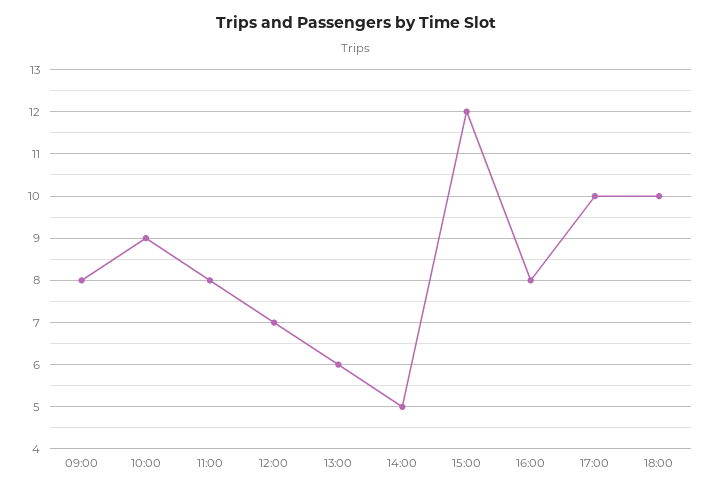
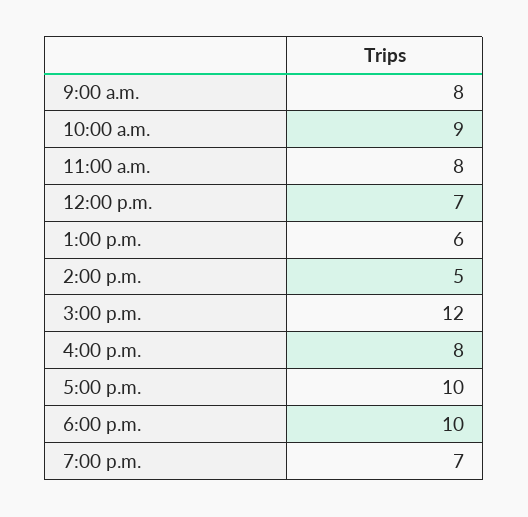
7:00 p.m.: none -> 7

